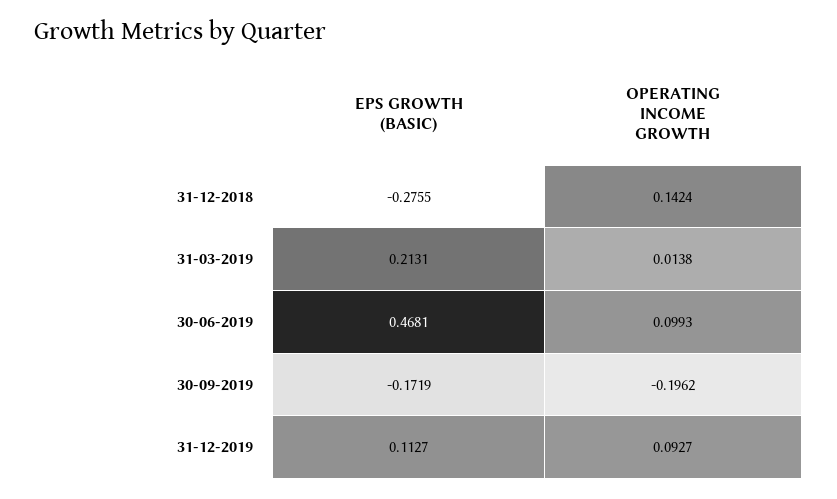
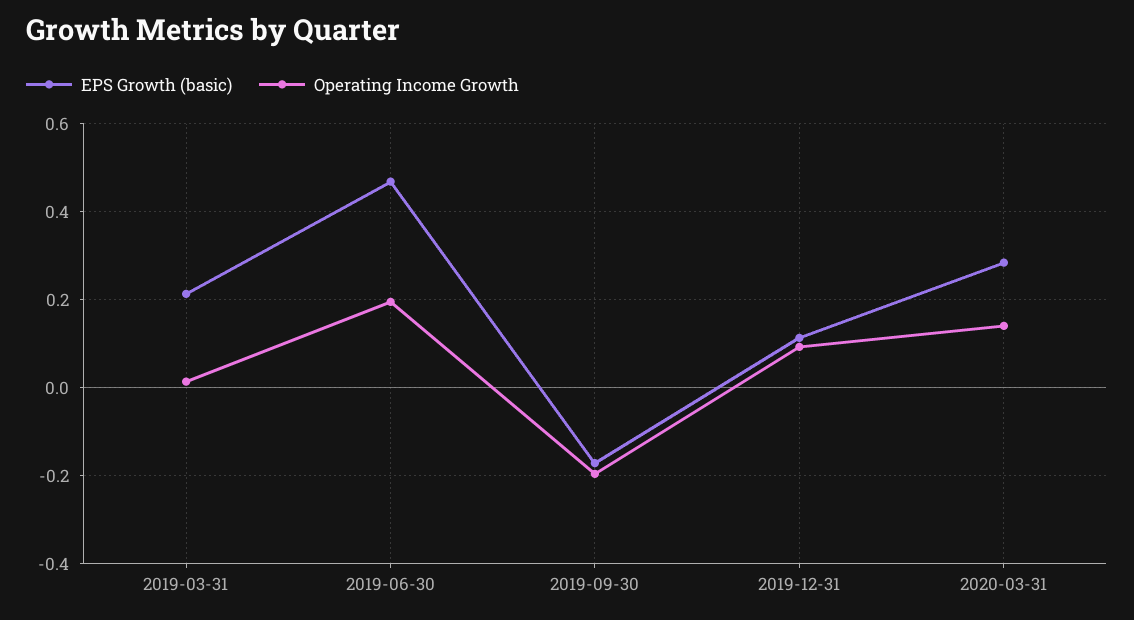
EPS GROWTH (BASIC), 31-12-2018: -0.2755 -> none
OPERATING INCOME GROWTH, 31-12-2018: 0.1424 -> none
OPERATING INCOME GROWTH, 30-06-2019: 0.0993 -> 0.2
EPS GROWTH (BASIC), 2020-03-31: none -> 0.28
OPERATING INCOME GROWTH, 2020-03-31: none -> 0.14

